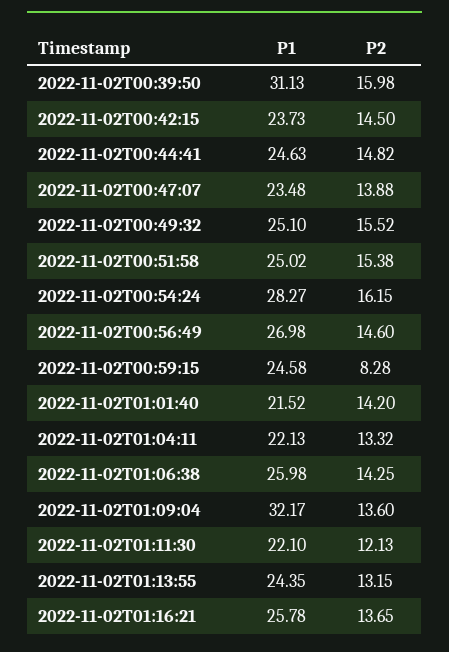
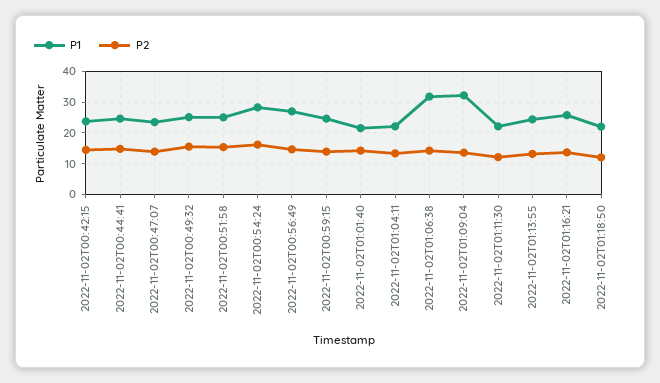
P1, 2022-11-02T00:39:50: 31.13 -> none
P2, 2022-11-02T00:39:50: 15.98 -> none
P2, 2022-11-02T00:59:15: 8.28 -> 14
P1, 2022-11-02T01:06:38: 25.98 -> 32
P1, 2022-11-02T01:18:50: none -> 22
P2, 2022-11-02T01:18:50: none -> 12

